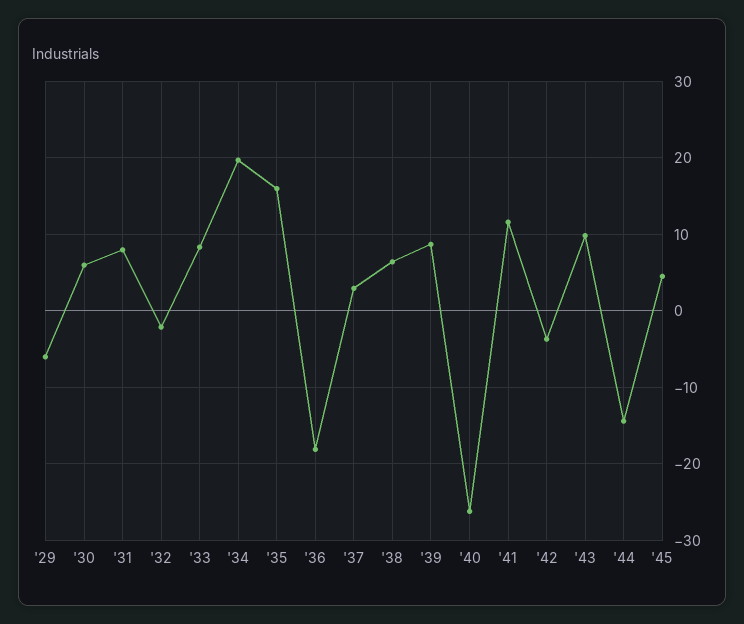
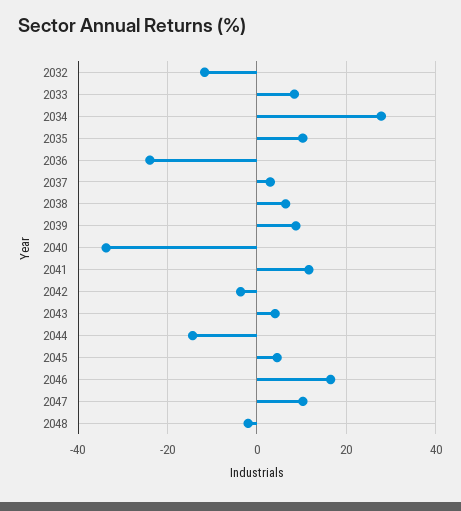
'29: -6 -> none
'30: 6 -> none
'31: 8 -> none
'32: -2 -> -12
'34: 20 -> 28
'35: 16 -> 10
'36: -18 -> -24
'40: -26 -> -34
'43: 10 -> 4
2046: none -> 16
2047: none -> 10
2048: none -> -2

